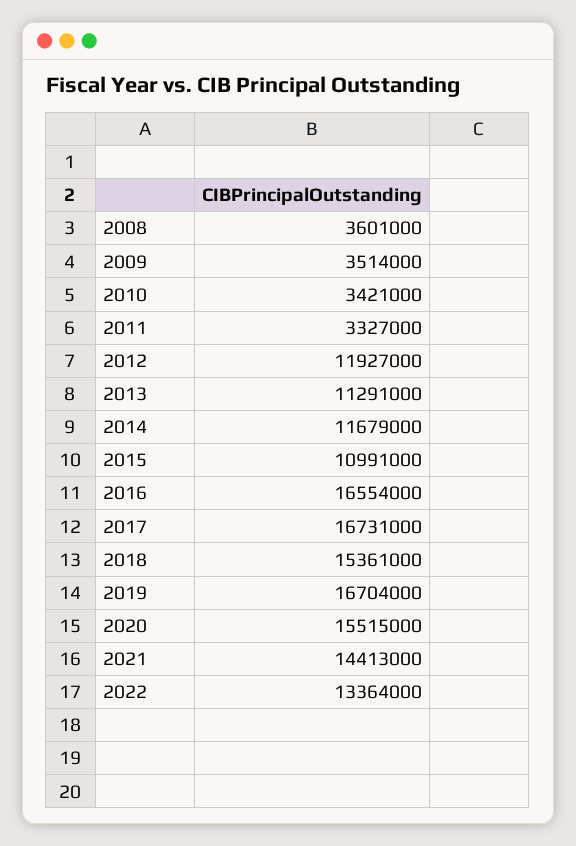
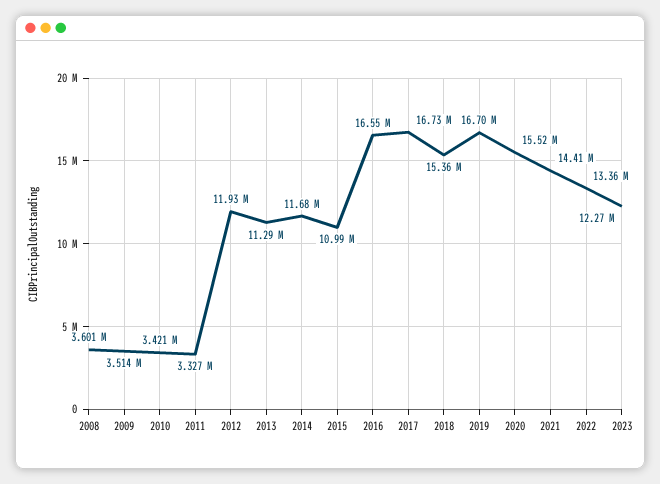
2023: none -> 12270000

